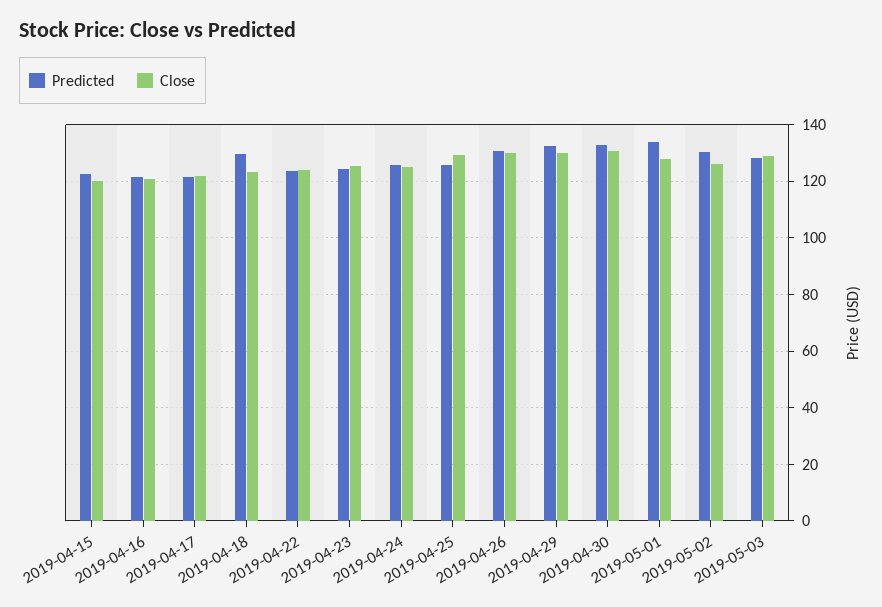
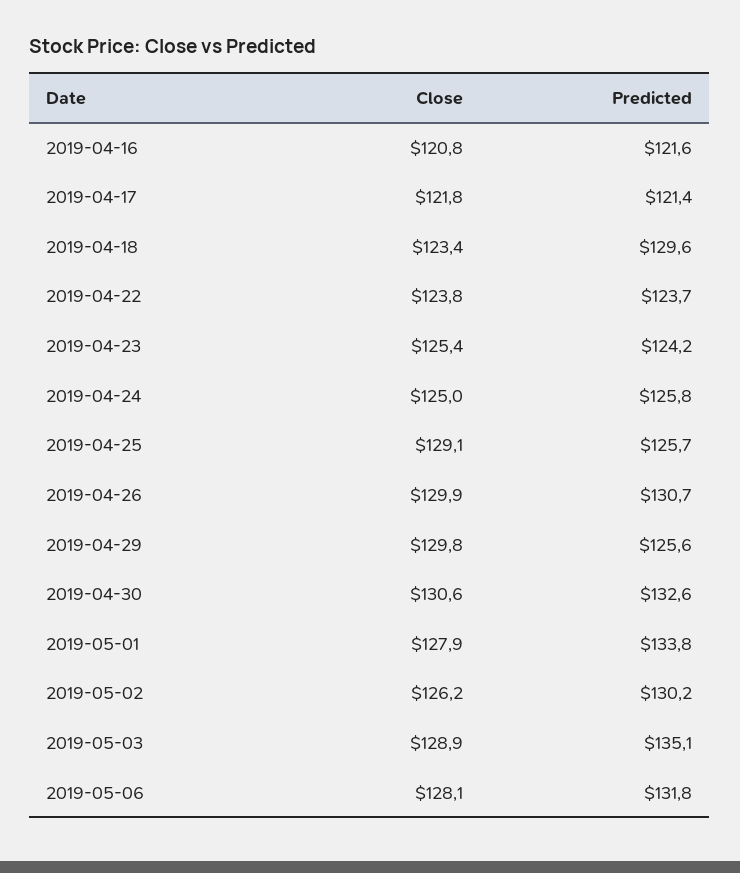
Predicted, 2019-04-15: 122.5 -> none
Close, 2019-04-15: 120 -> none
Predicted, 2019-04-29: 132.5 -> 125.6
Predicted, 2019-05-03: 127.5 -> 135.1
Close, 2019-05-06: none -> 128.1
Predicted, 2019-05-06: none -> 131.8

